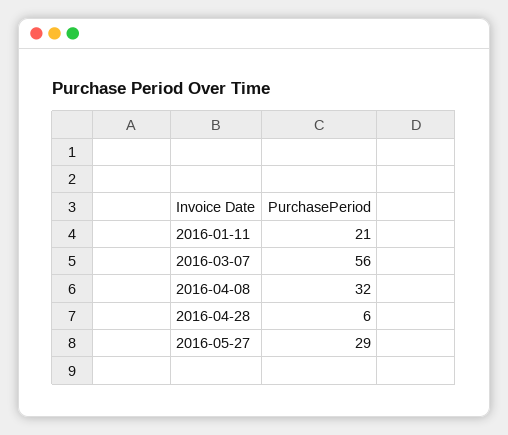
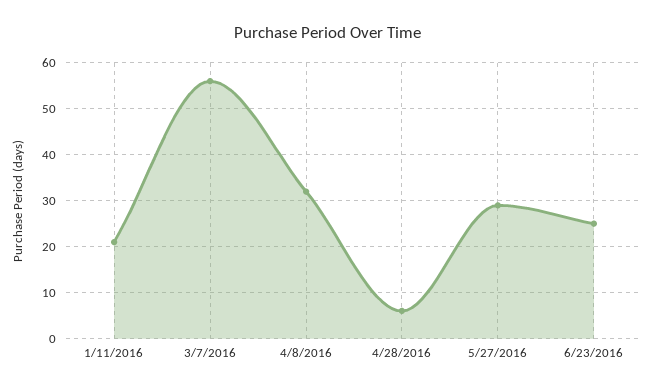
6/23/2016: none -> 25

